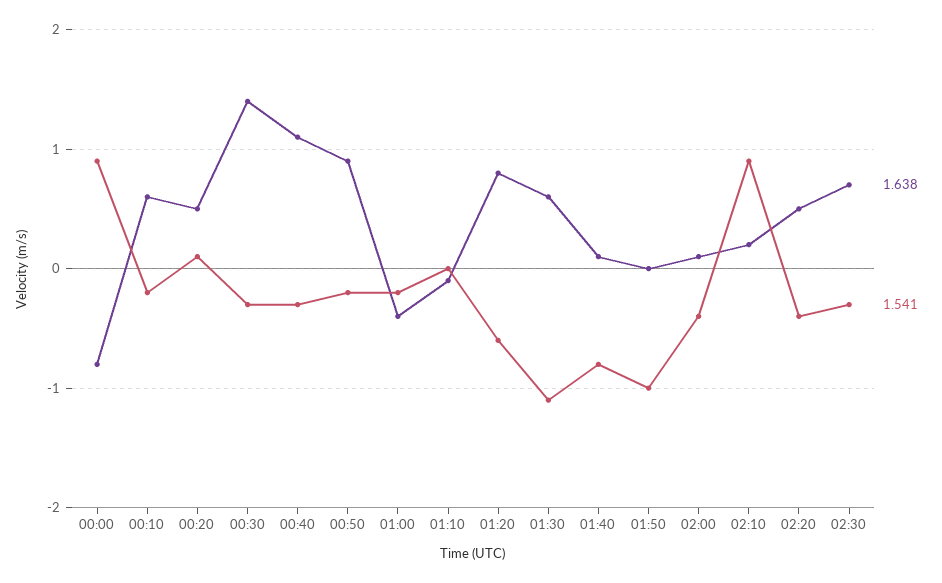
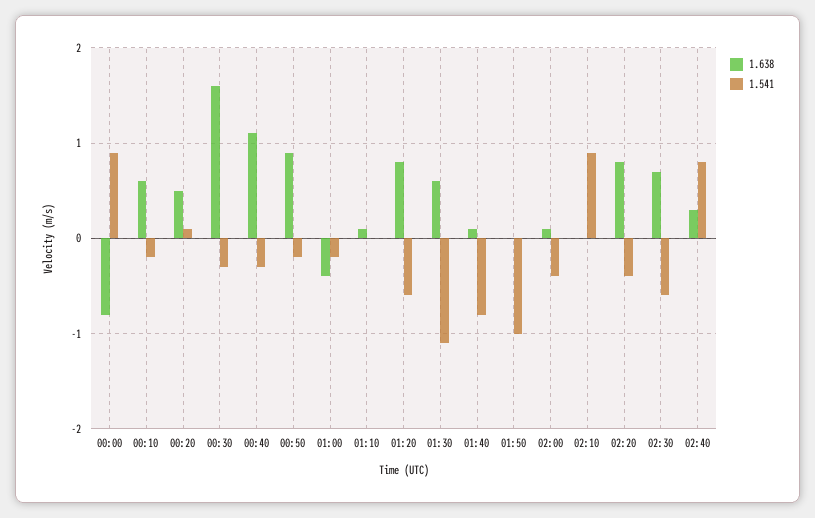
1.638, 00:30: 1.4 -> 1.6
1.638, 01:10: -0.1 -> 0.1
1.638, 02:10: 0.2 -> 0
1.638, 02:20: 0.5 -> 0.8
1.541, 02:30: -0.3 -> -0.6
1.638, 02:40: none -> 0.3
1.541, 02:40: none -> 0.8

